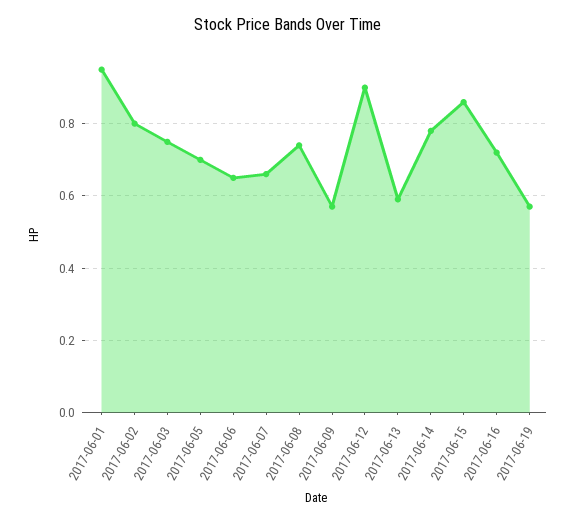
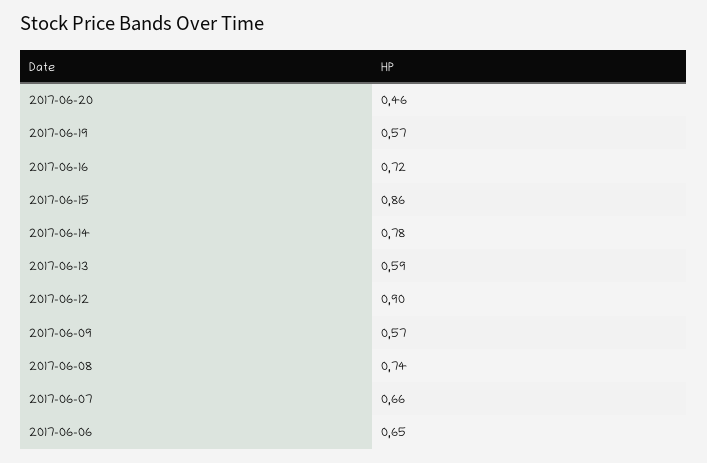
2017-06-01: 0.95 -> none
2017-06-02: 0.8 -> none
2017-06-03: 0.75 -> none
2017-06-05: 0.7 -> none
2017-06-20: none -> 0.46

